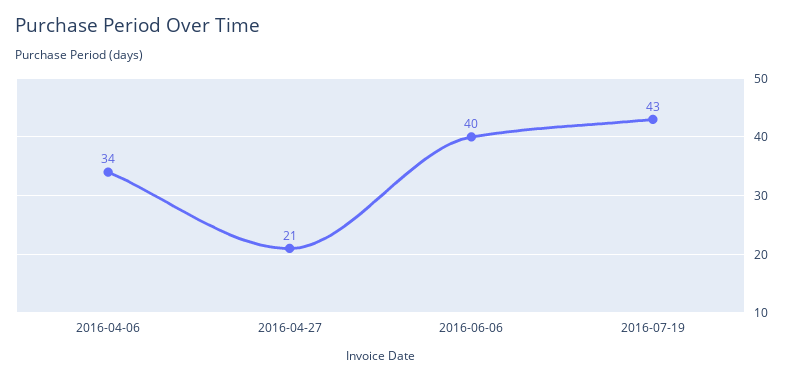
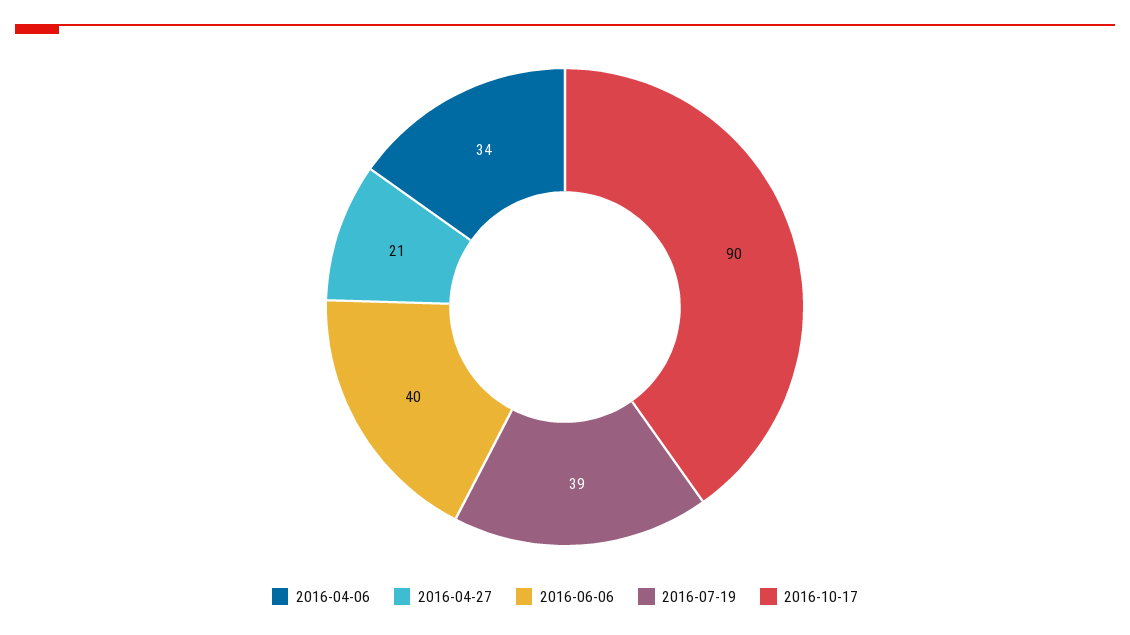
2016-07-19: 43 -> 39
2016-10-17: none -> 90

